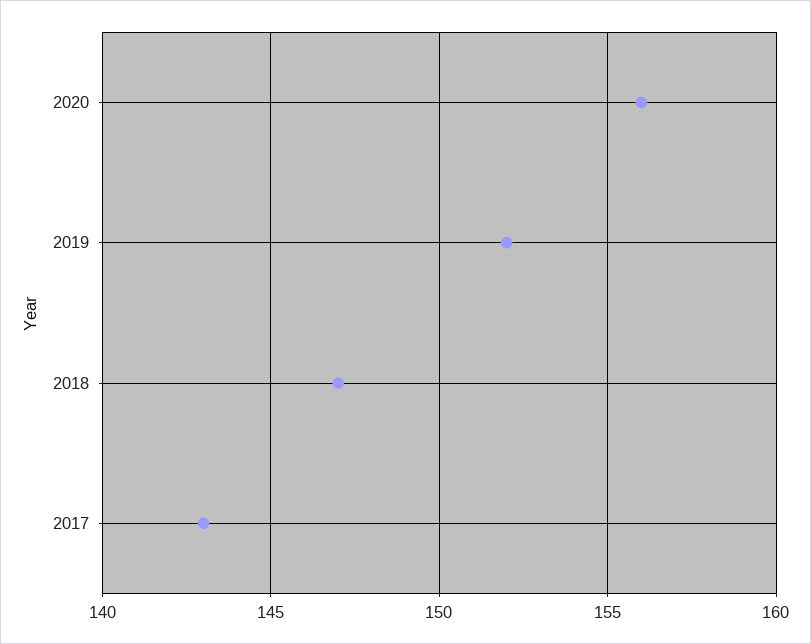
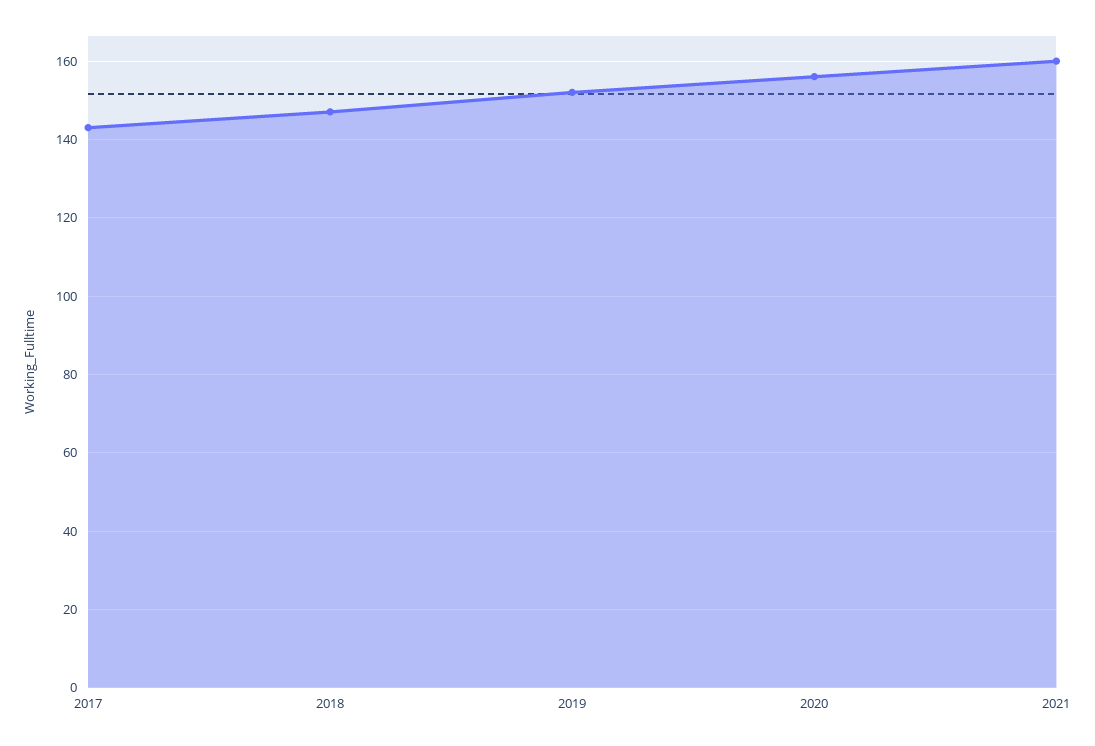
2021: none -> 160

